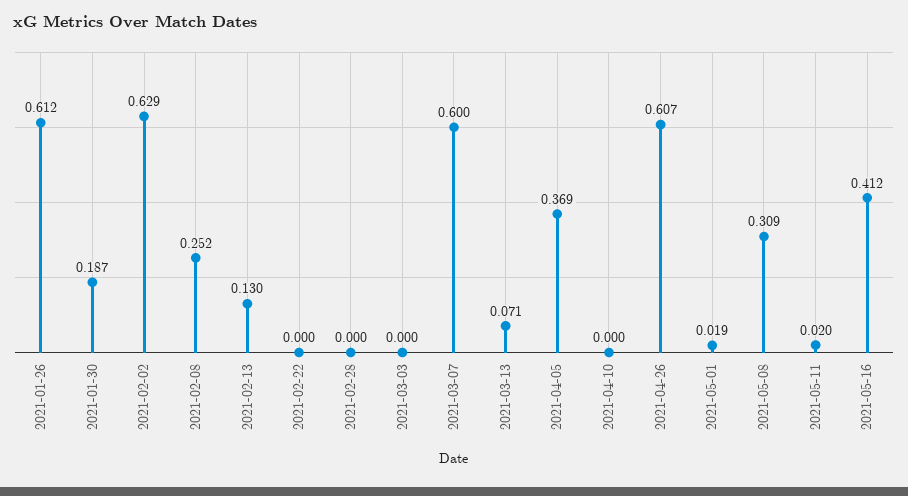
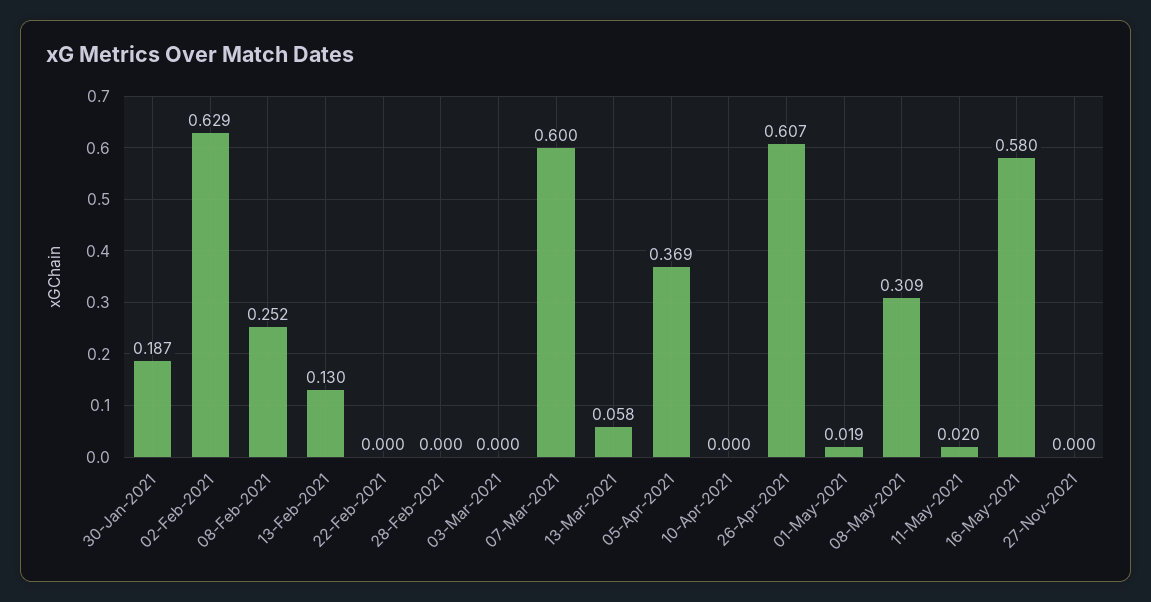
2021-01-26: 0.612 -> none
2021-03-13: 0.071 -> 0.058
2021-05-16: 0.412 -> 0.58
27-Nov-2021: none -> 0

